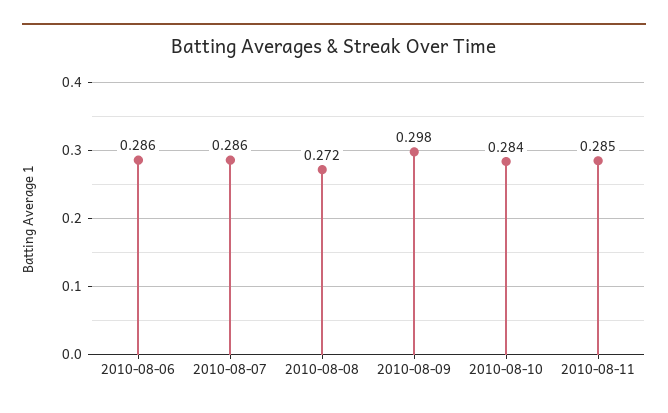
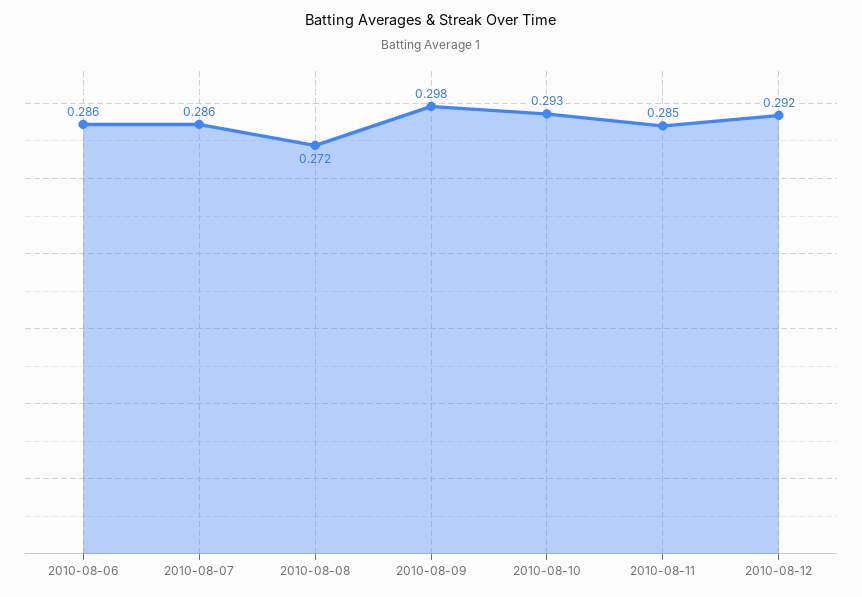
2010-08-10: 0.284 -> 0.293
2010-08-12: none -> 0.292

